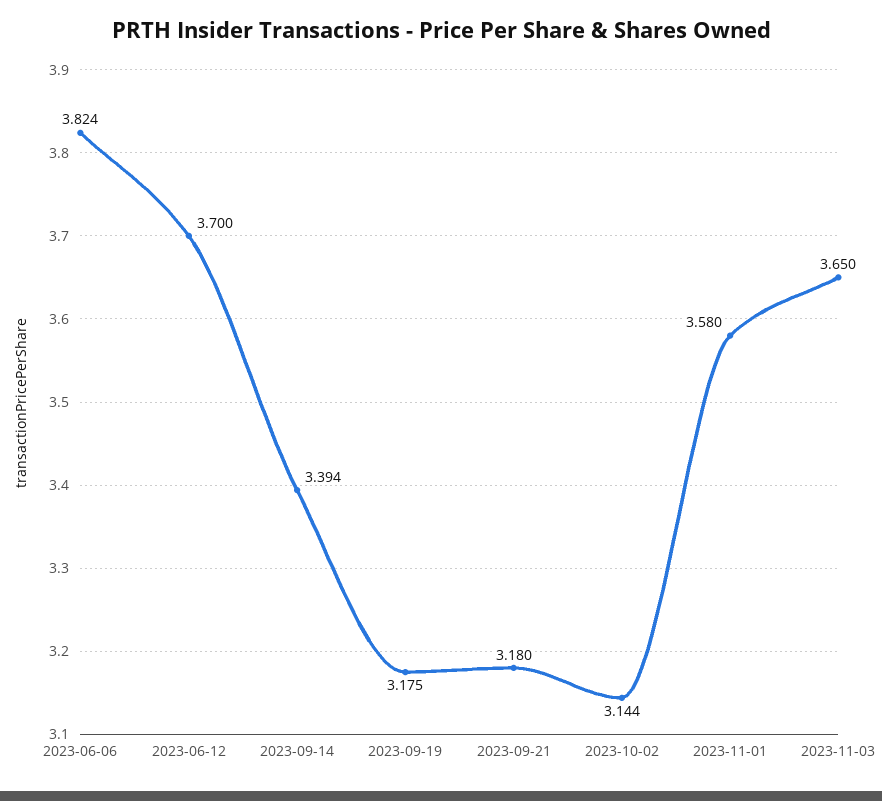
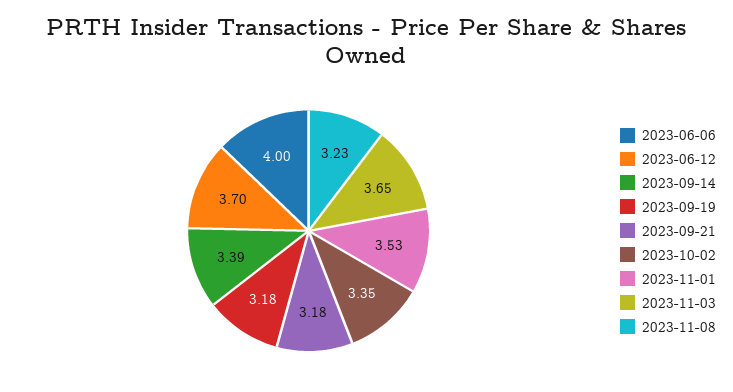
2023-06-06: 3.824 -> 4
2023-10-02: 3.144 -> 3.35
2023-11-01: 3.58 -> 3.53
2023-11-08: none -> 3.23

